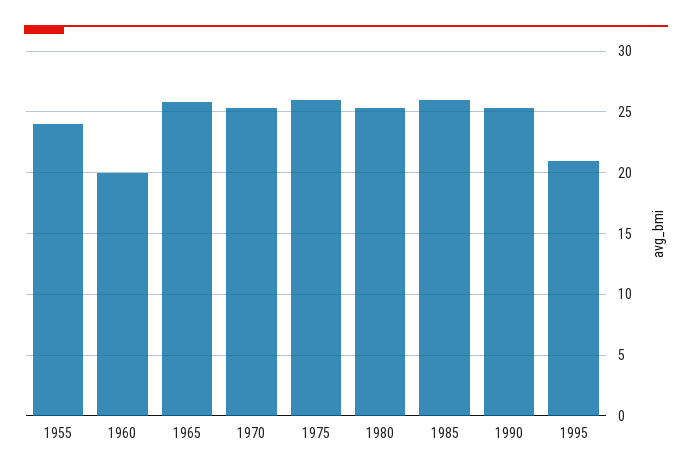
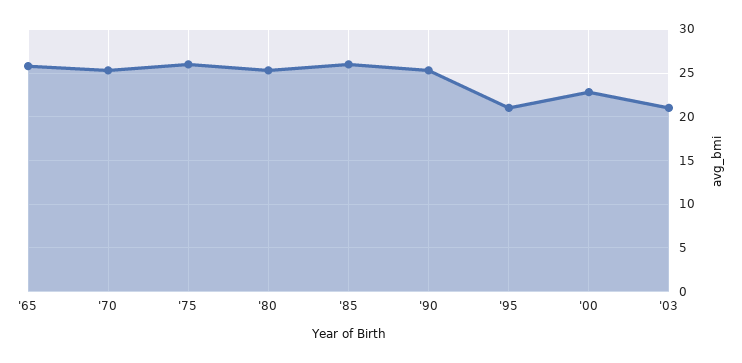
1955: 24 -> none
1960: 20 -> none
'00: none -> 23
'03: none -> 21

